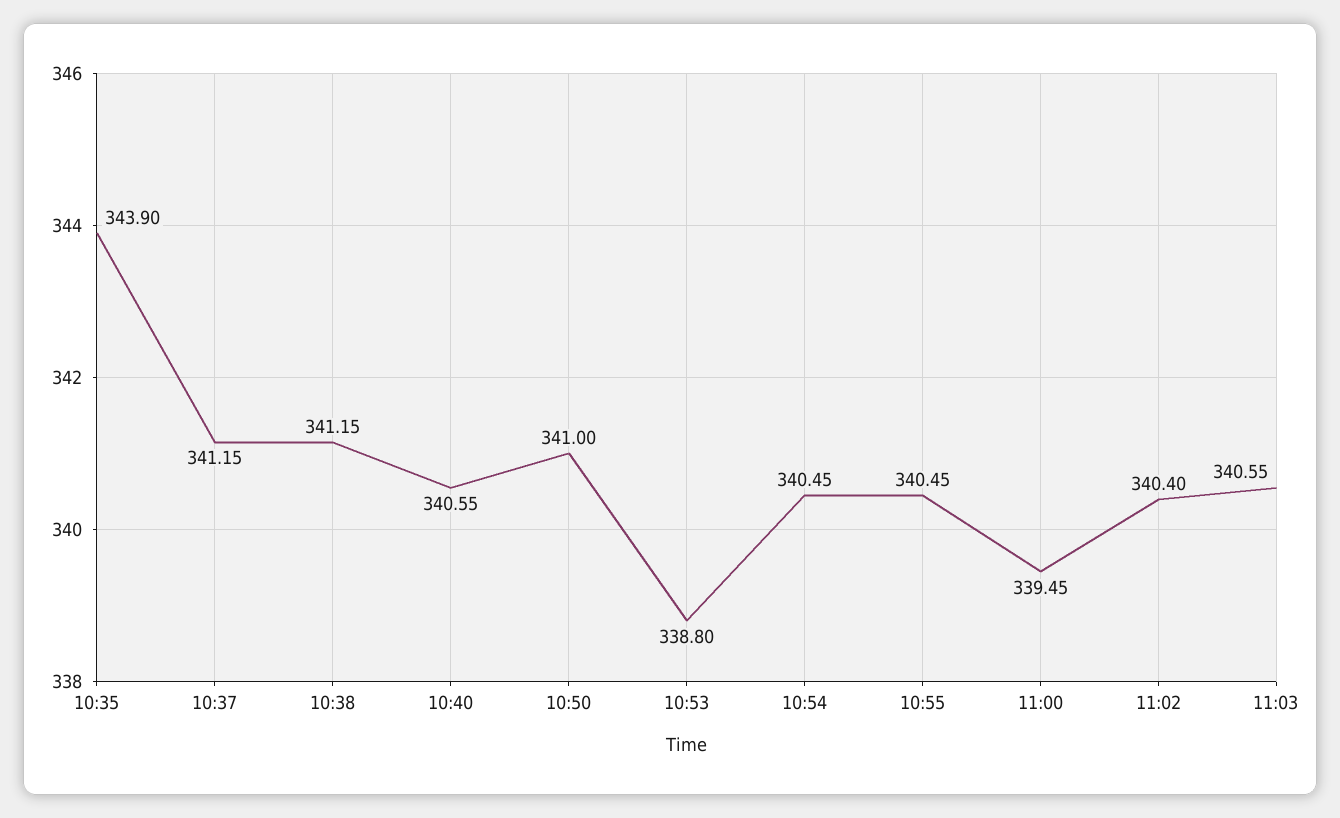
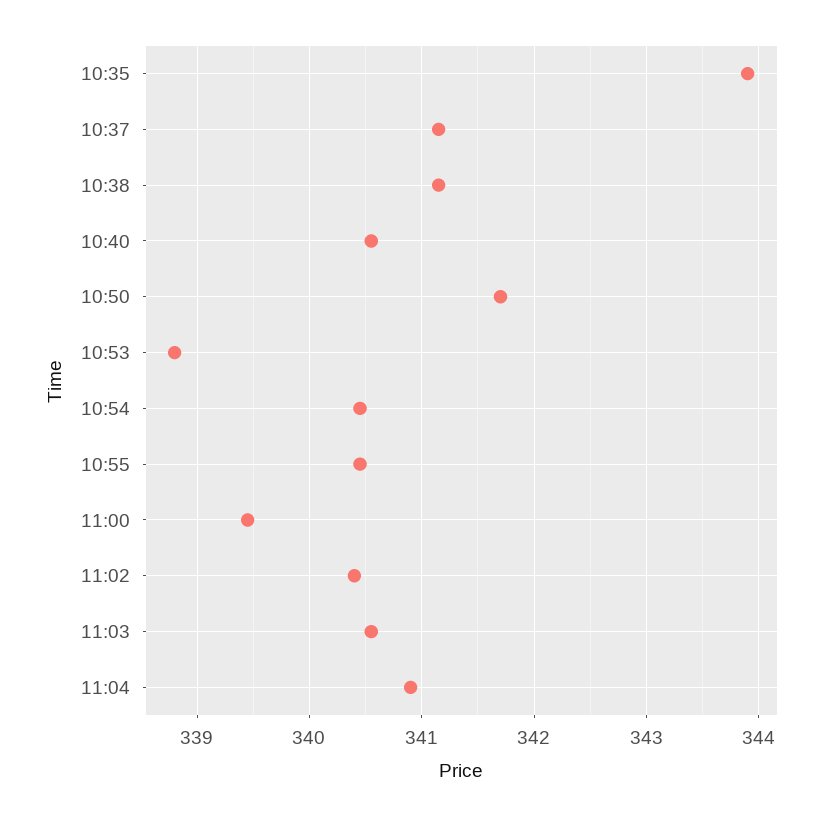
10:50: 341 -> 341.7
11:04: none -> 340.9

